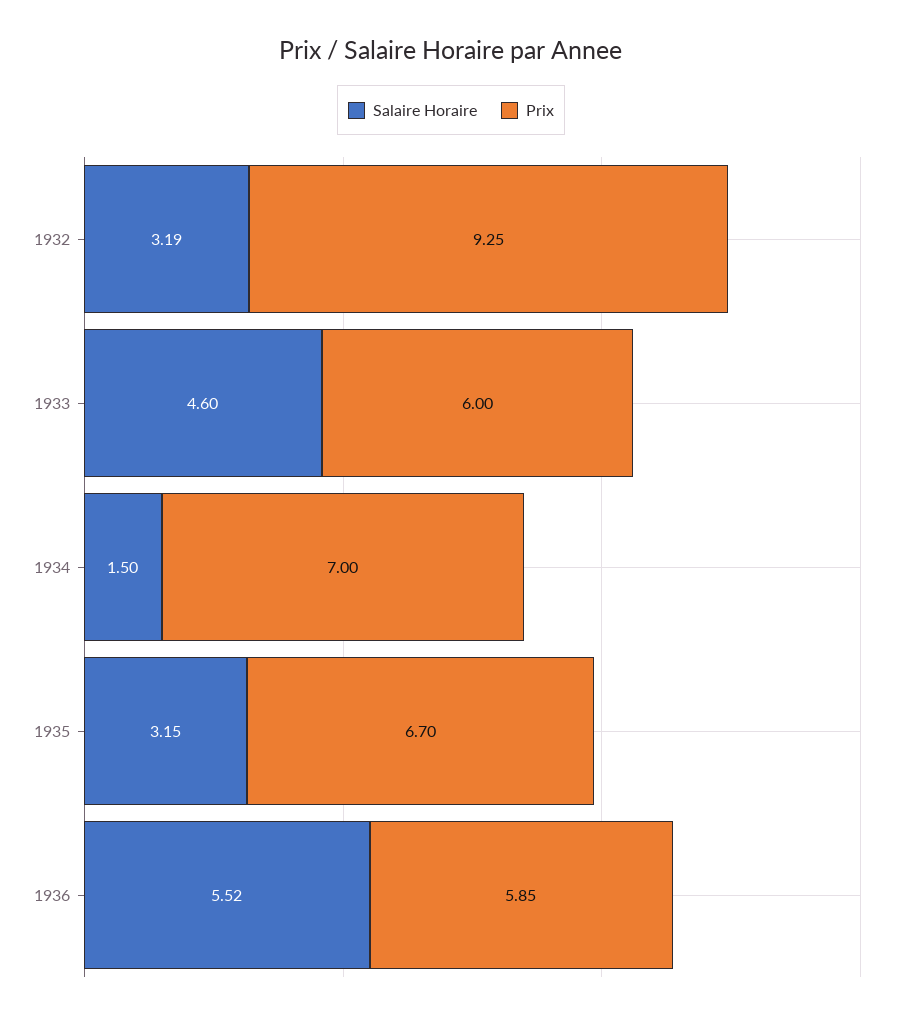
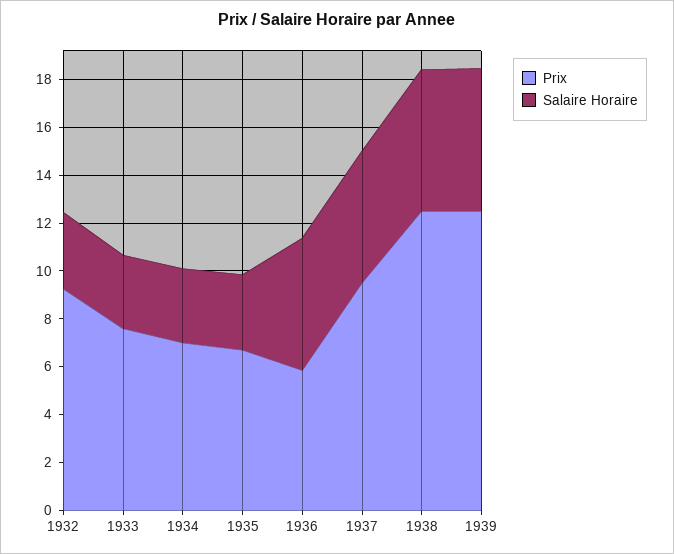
Salaire Horaire, 1933: 4.6 -> 3
Prix, 1933: 6 -> 7.5
Salaire Horaire, 1934: 1.5 -> 3
Prix, 1937: none -> 9.5
Salaire Horaire, 1937: none -> 5.5
Prix, 1938: none -> 12.5
Salaire Horaire, 1938: none -> 6
Prix, 1939: none -> 12.5
Salaire Horaire, 1939: none -> 6

